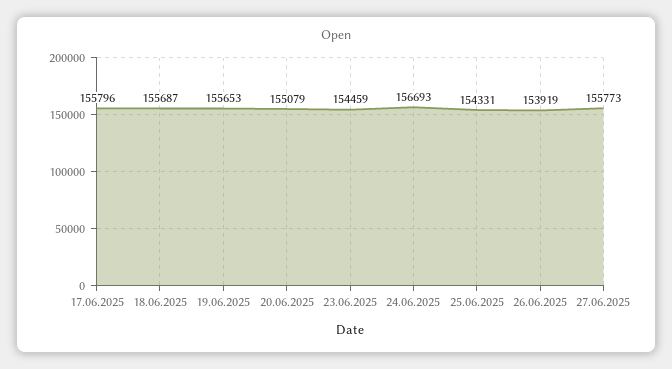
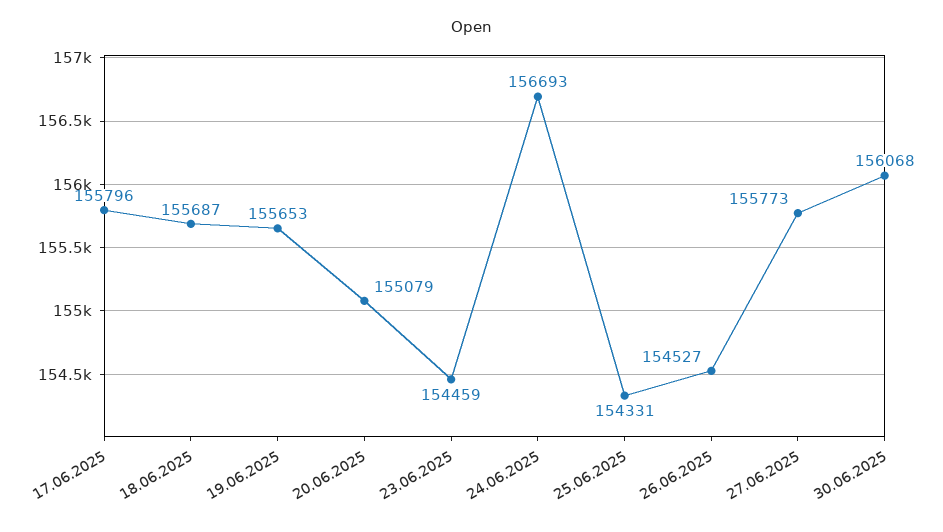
26.06.2025: 153919 -> 154527
30.06.2025: none -> 156068

